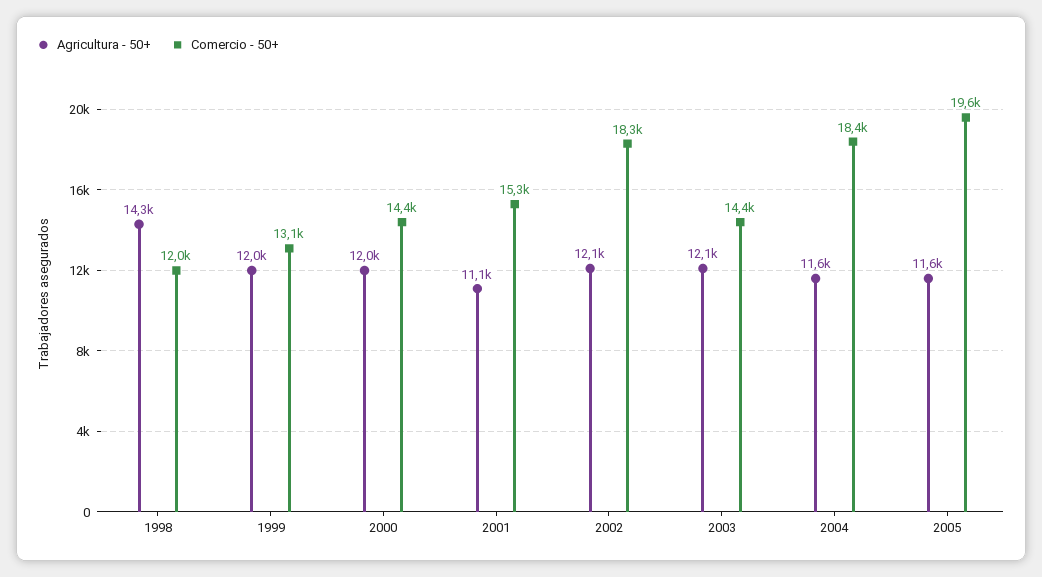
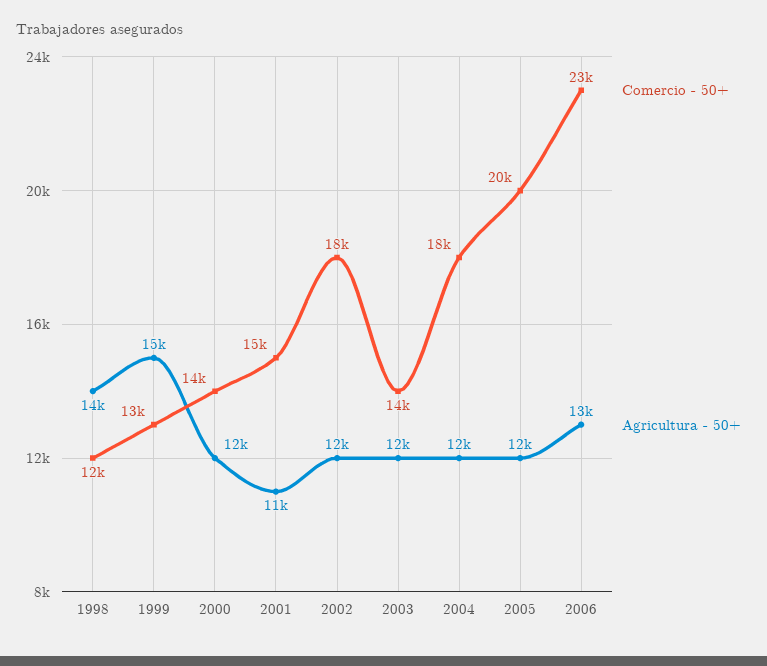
Agricultura - 50+, 1999: 12000 -> 15000
Comercio - 50+, 2006: none -> 23000
Agricultura - 50+, 2006: none -> 13000

